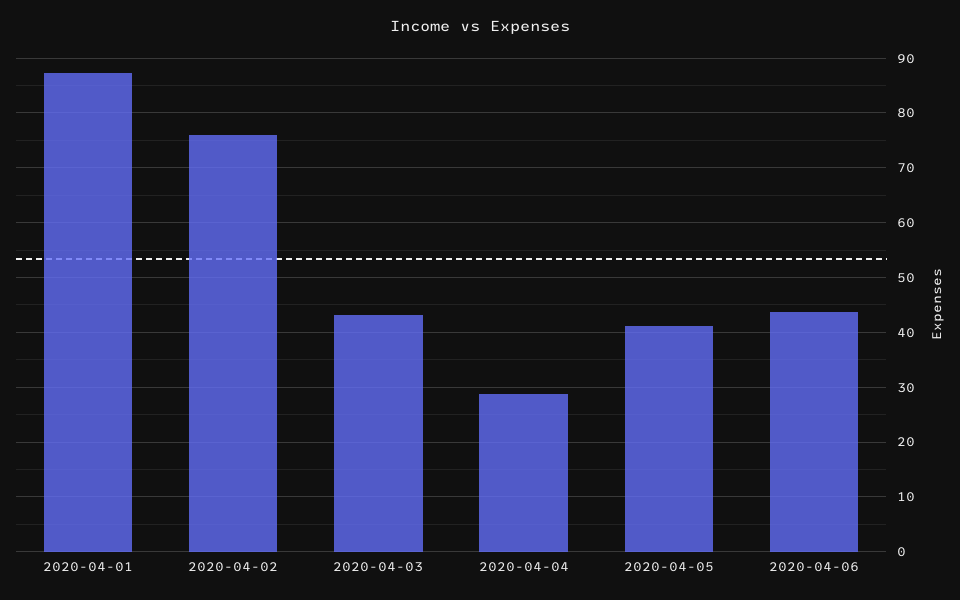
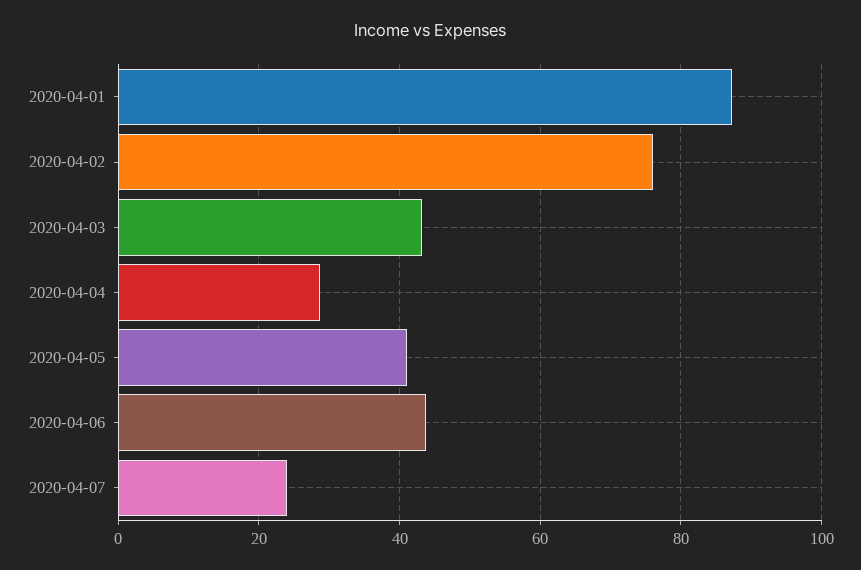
2020-04-07: none -> 24

